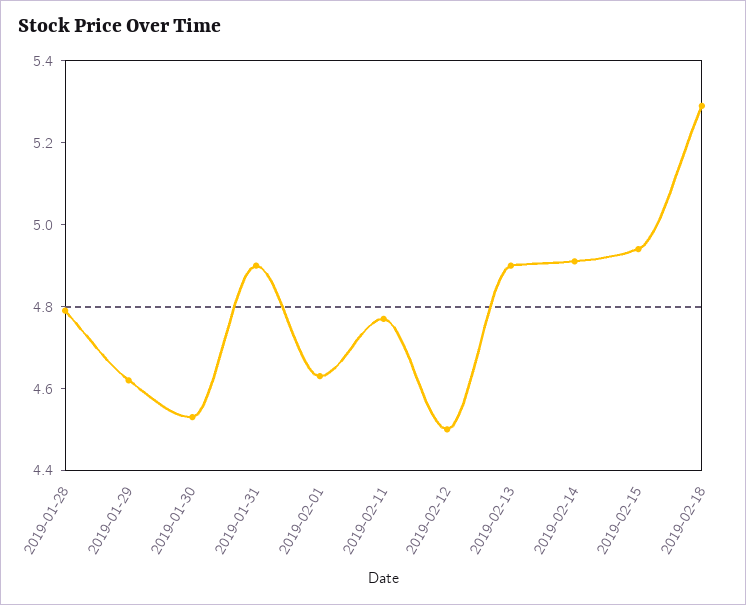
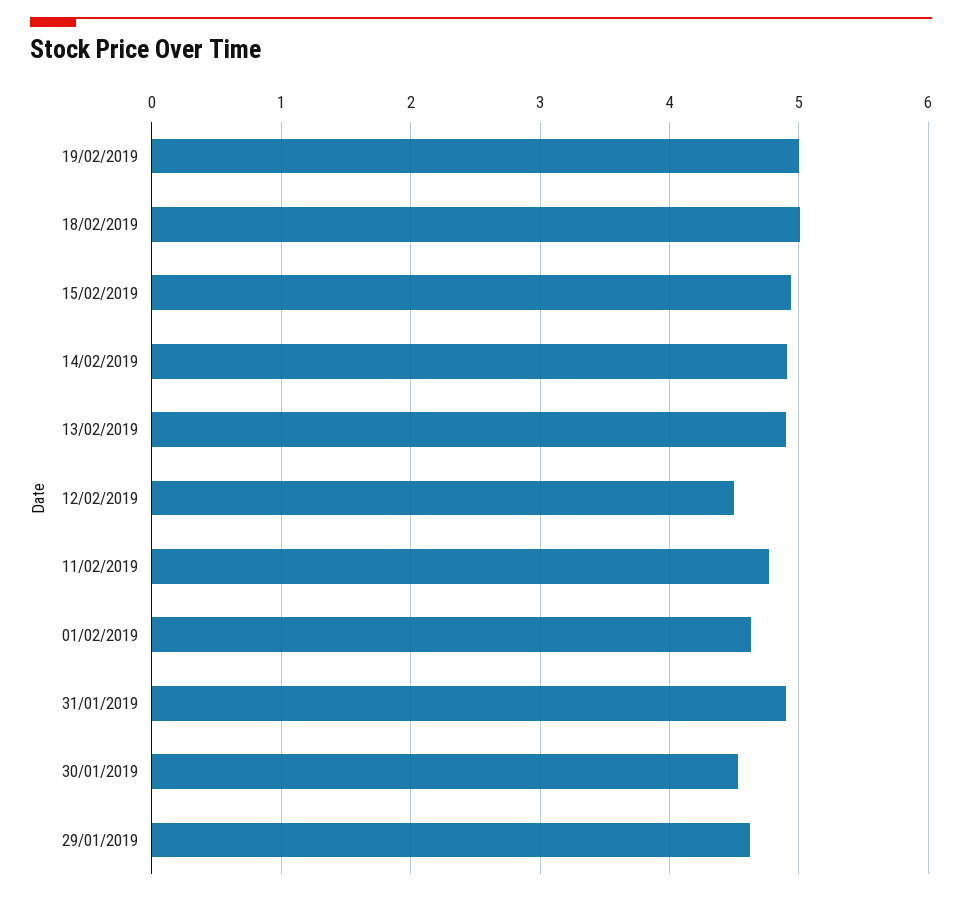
2019-01-28: 4.8 -> none
2019-02-18: 5.3 -> 5
19/02/2019: none -> 5

